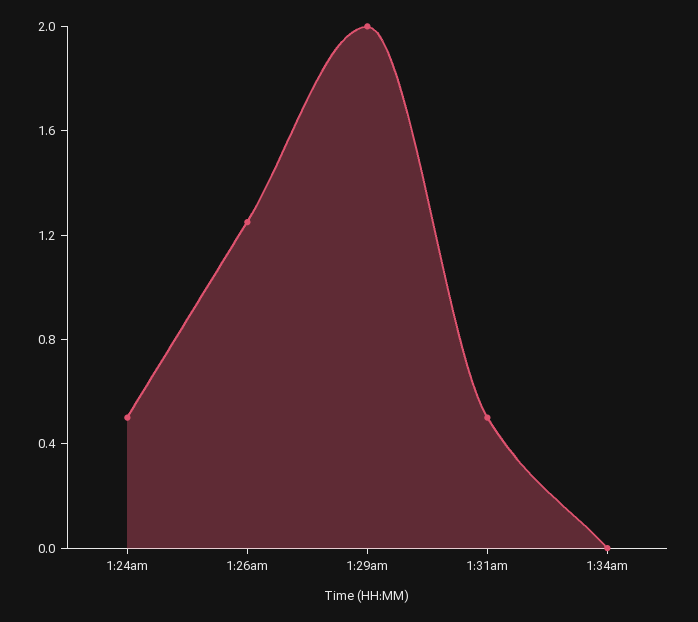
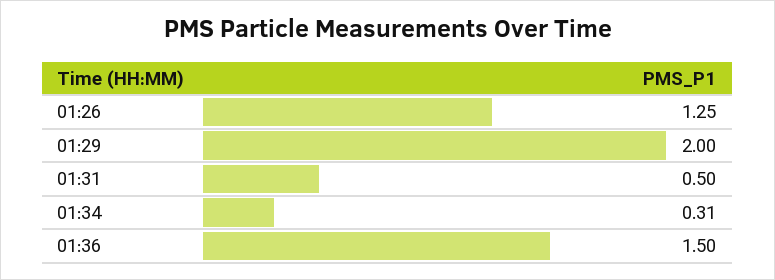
1:24am: 0.5 -> none
1:34am: 0 -> 0.31
01:36: none -> 1.5

